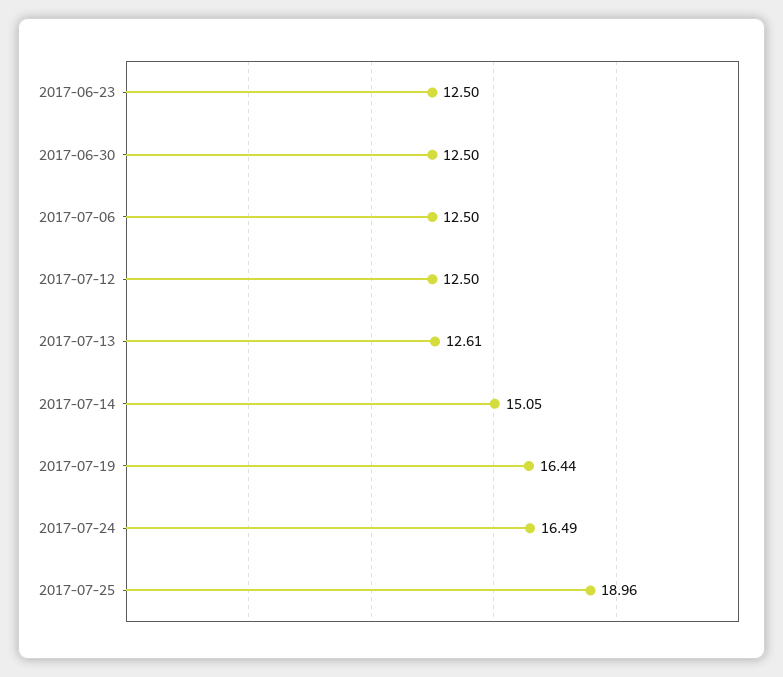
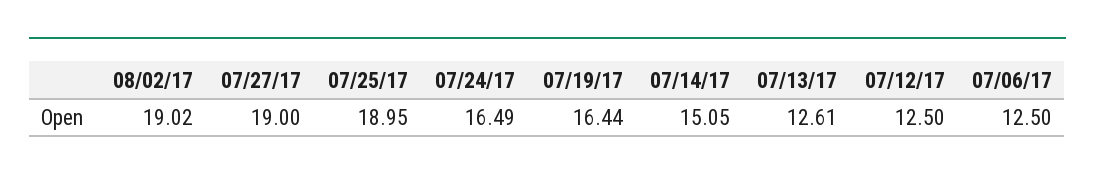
2017-06-23: 12.5 -> none
2017-06-30: 12.5 -> none
2017-07-25: 18.96 -> 18.95
08/02/17: none -> 19.02
07/27/17: none -> 19

